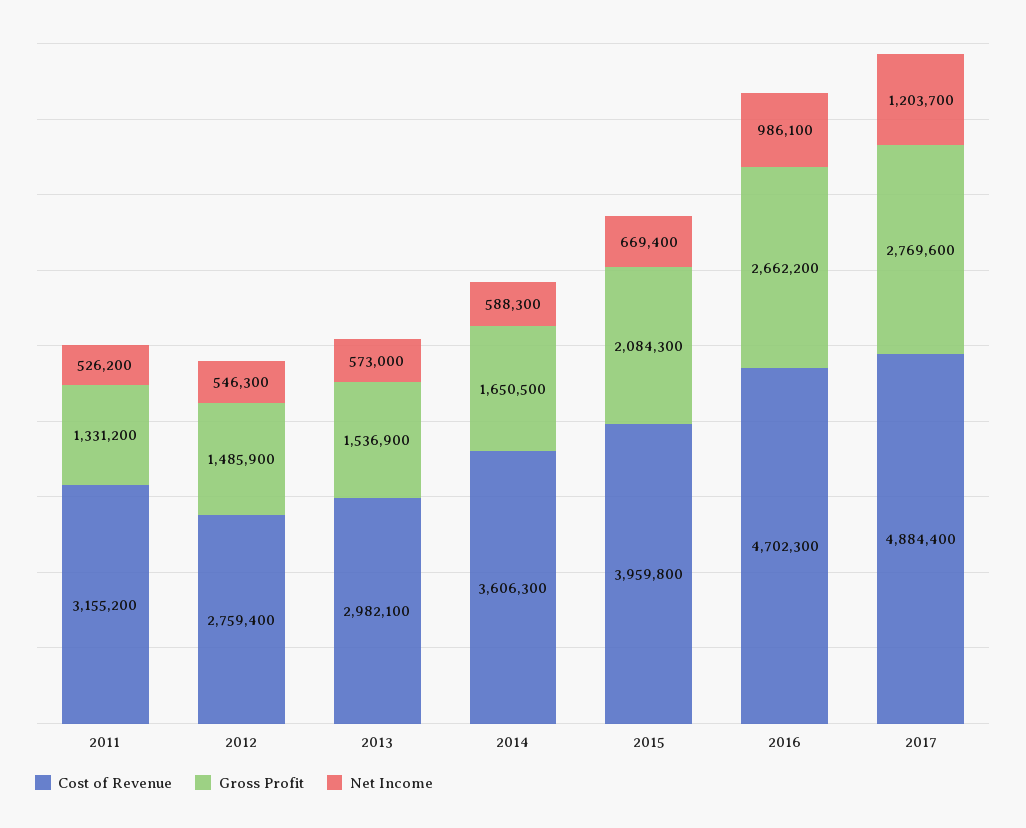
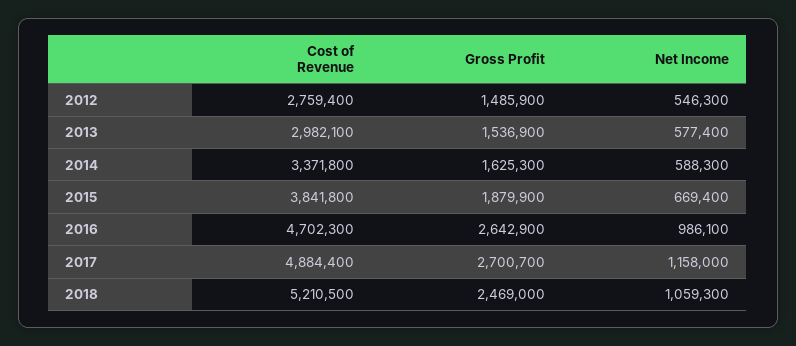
Cost of Revenue, 2011: 3155200 -> none
Gross Profit, 2011: 1331200 -> none
Net Income, 2011: 526200 -> none
Net Income, 2013: 573000 -> 577400
Cost of Revenue, 2014: 3606300 -> 3371800
Gross Profit, 2014: 1650500 -> 1625300
Cost of Revenue, 2015: 3959800 -> 3841800
Gross Profit, 2015: 2084300 -> 1879900
Gross Profit, 2016: 2662200 -> 2642900
Gross Profit, 2017: 2769600 -> 2700700
Net Income, 2017: 1203700 -> 1158000
Cost of Revenue, 2018: none -> 5210500
Gross Profit, 2018: none -> 2469000
Net Income, 2018: none -> 1059300

